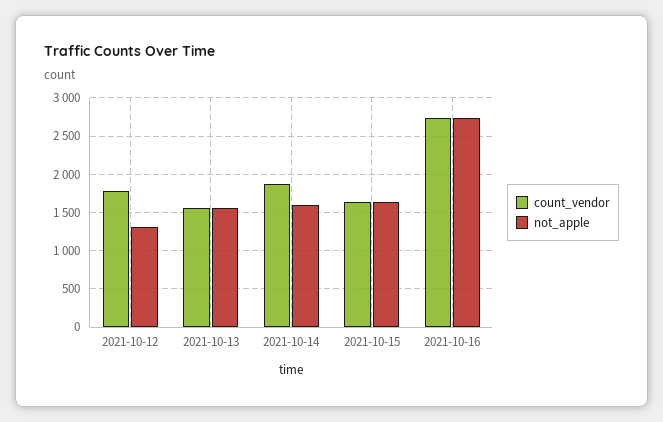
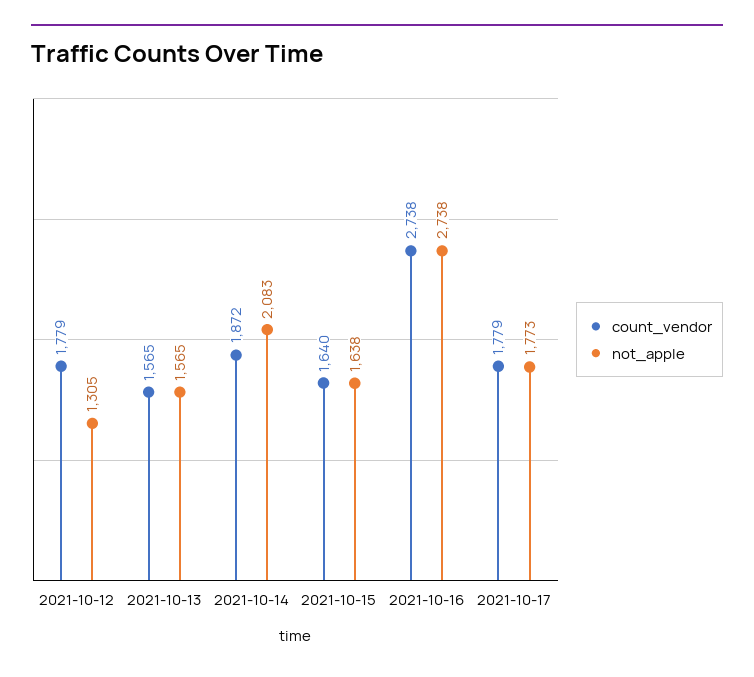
not_apple, 2021-10-14: 1600 -> 2083
count_vendor, 2021-10-17: none -> 1779
not_apple, 2021-10-17: none -> 1773

